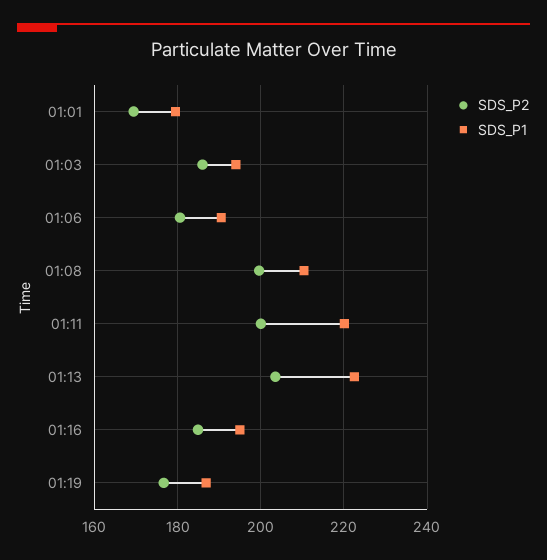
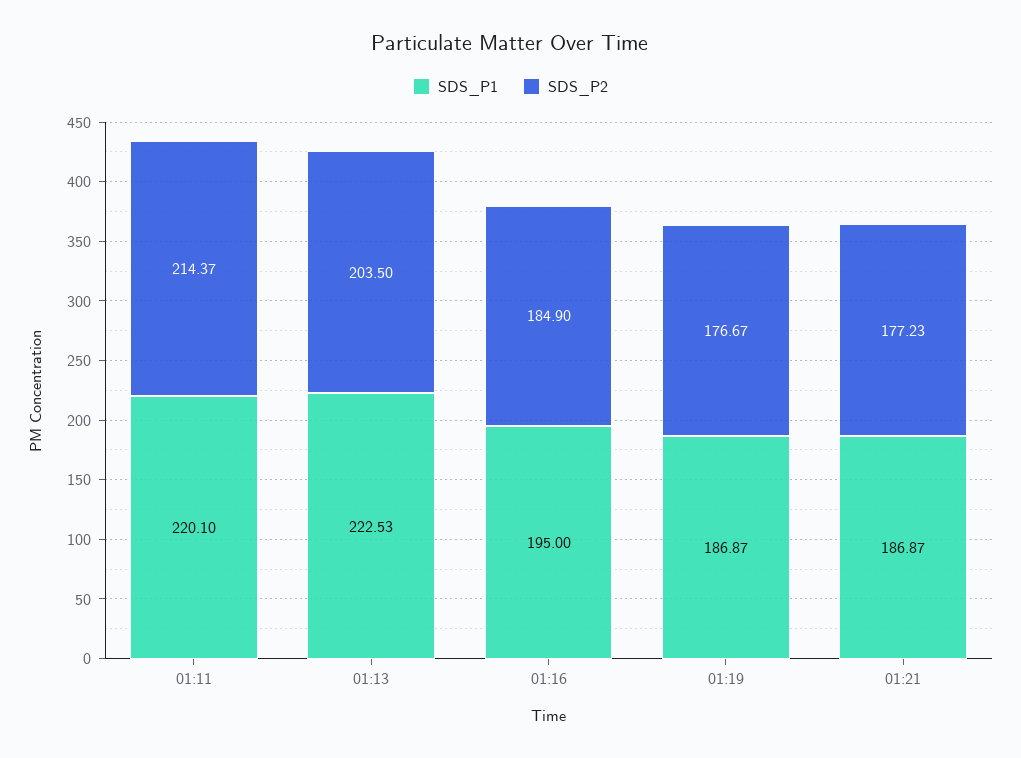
SDS_P2, 01:01: 170 -> none
SDS_P1, 01:01: 180 -> none
SDS_P2, 01:03: 186 -> none
SDS_P1, 01:03: 194 -> none
SDS_P2, 01:06: 180 -> none
SDS_P1, 01:06: 190 -> none
SDS_P2, 01:08: 200 -> none
SDS_P1, 01:08: 210 -> none
SDS_P2, 01:11: 200 -> 214.37
SDS_P1, 01:21: none -> 186.87
SDS_P2, 01:21: none -> 177.23

